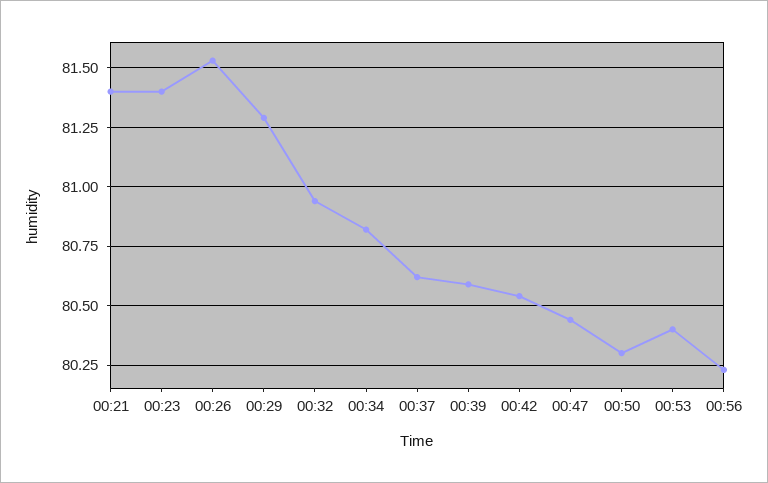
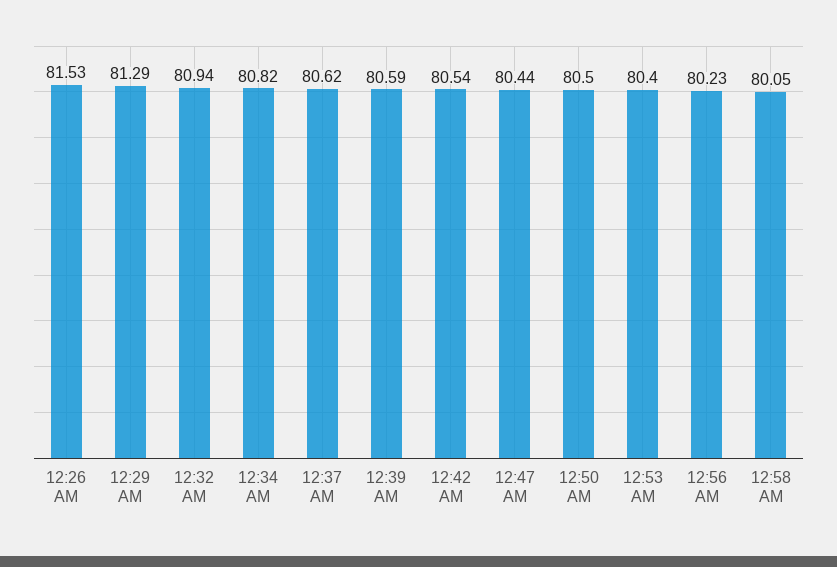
00:21: 81.4 -> none
00:23: 81.4 -> none
00:50: 80.3 -> 80.5
12:58 AM: none -> 80.05

